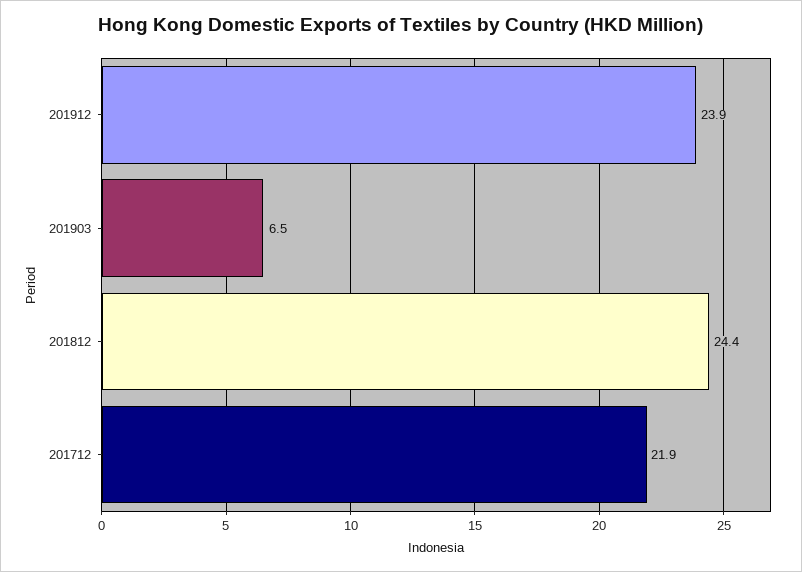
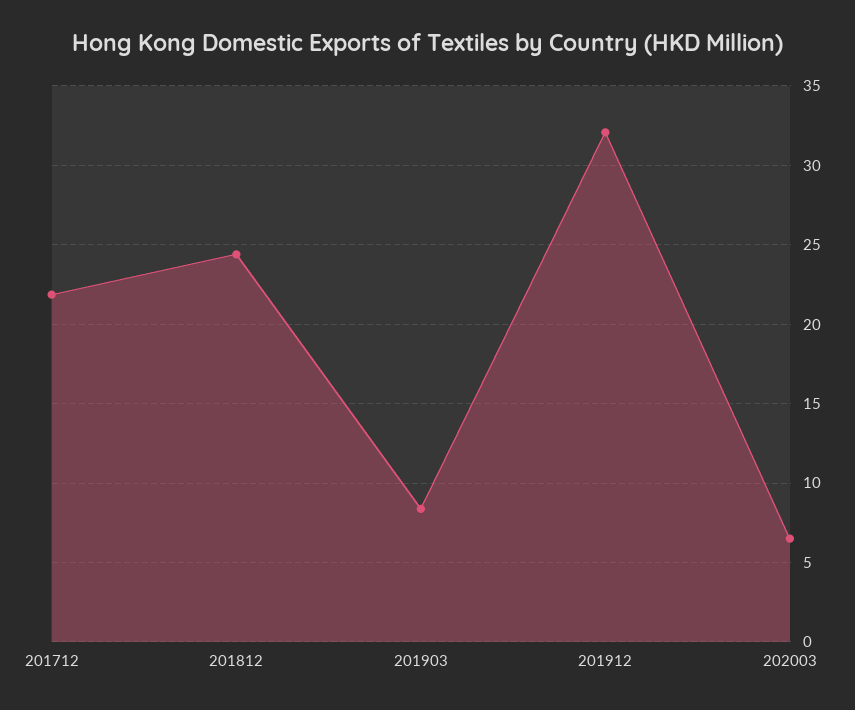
201912: 23.9 -> 32
201903: 6.5 -> 8.5
202003: none -> 6.5

